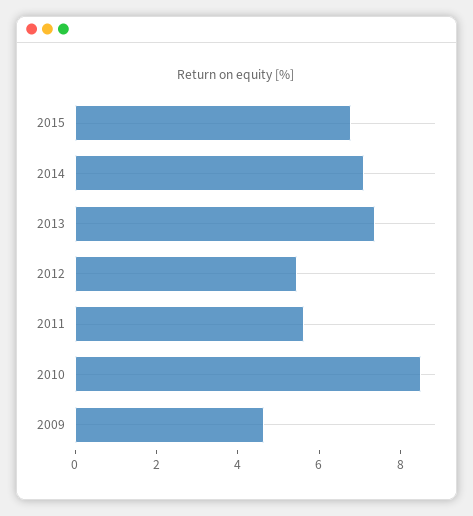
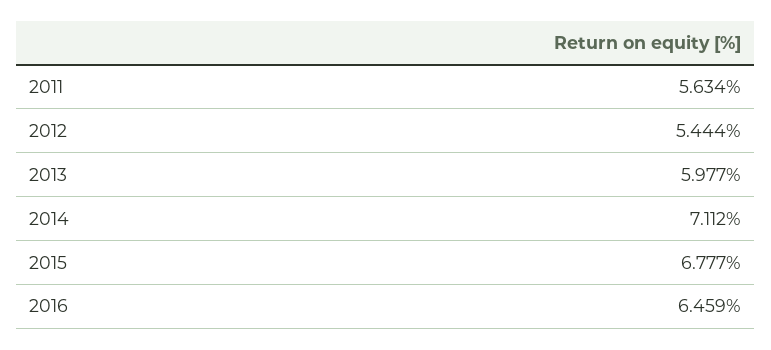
2013: 7.5 -> 5.977
2010: 8.5 -> none
2009: 4.5 -> none
2016: none -> 6.459

